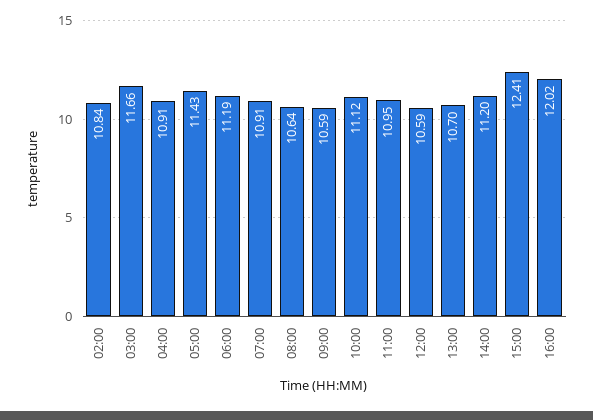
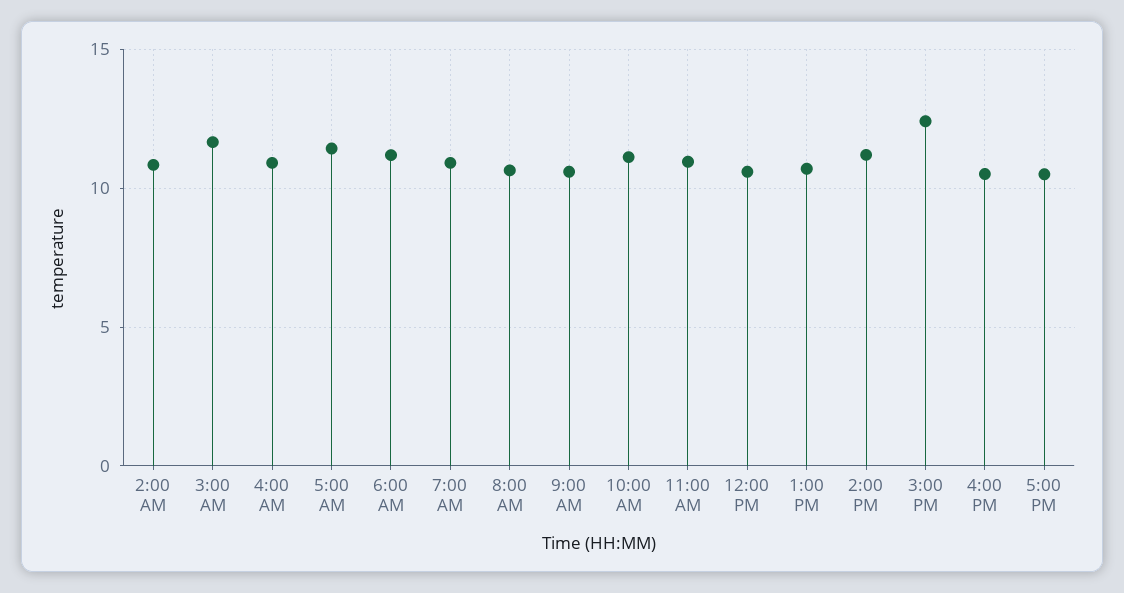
16:00: 12.02 -> 10.5
5:00 PM: none -> 10.5

